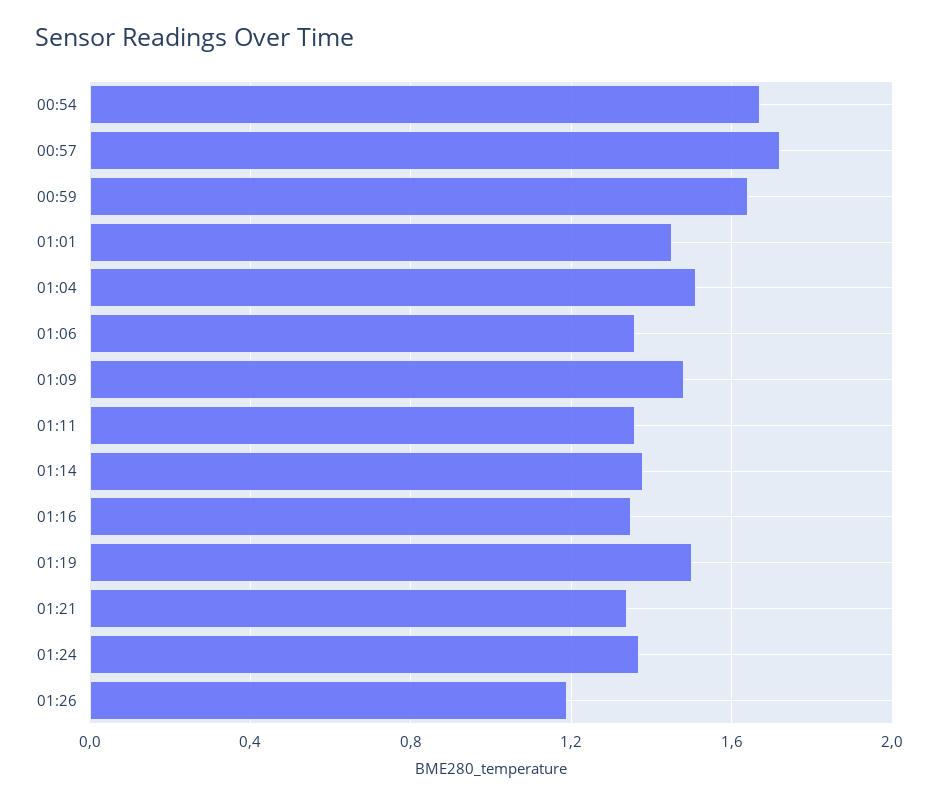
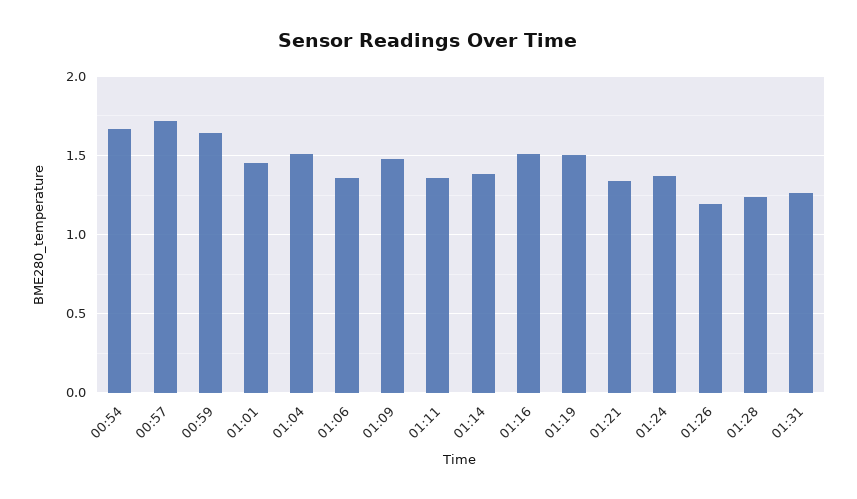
01:16: 1.35 -> 1.5
01:28: none -> 1.25
01:31: none -> 1.25

